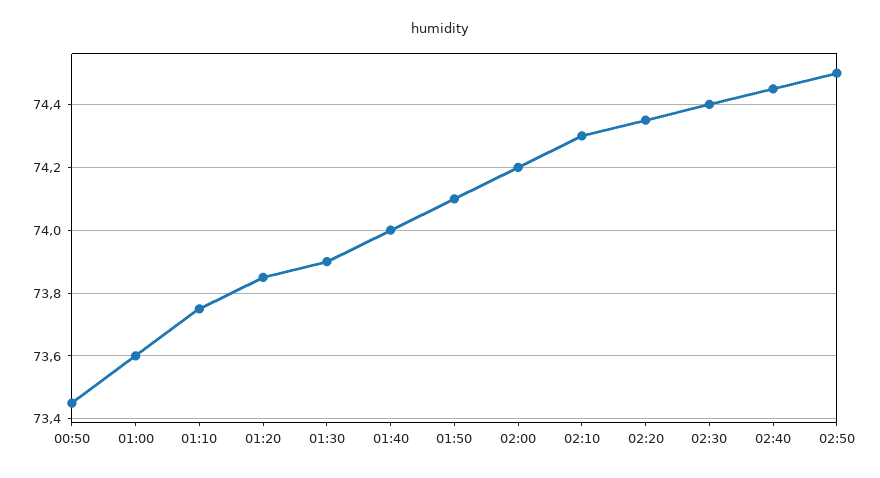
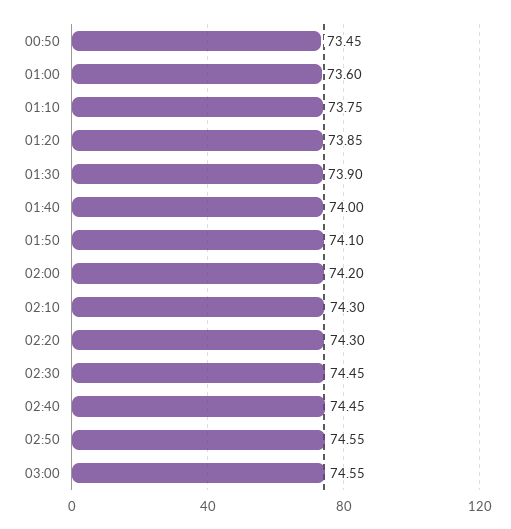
02:20: 74.35 -> 74.3
02:30: 74.4 -> 74.45
02:50: 74.5 -> 74.55
03:00: none -> 74.55

